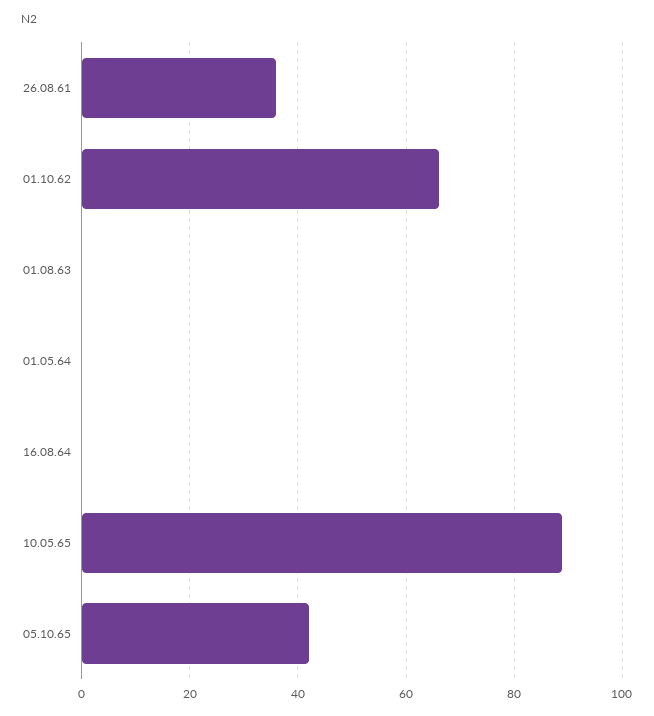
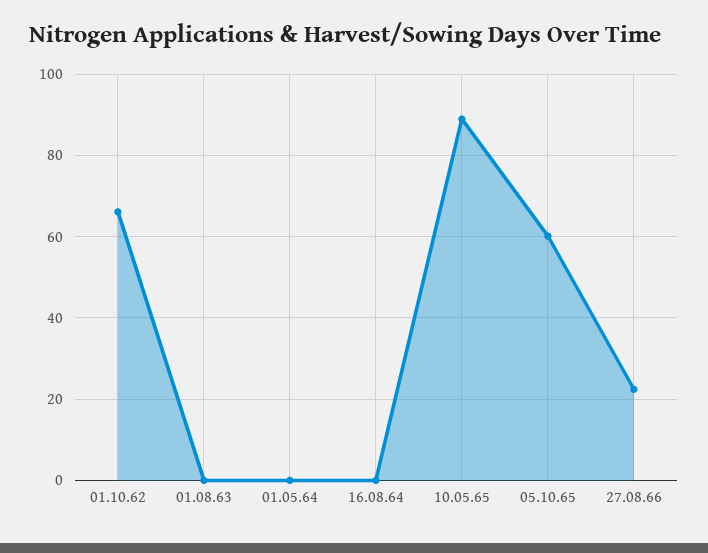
26.08.61: 36 -> none
05.10.65: 42 -> 60
27.08.66: none -> 22

